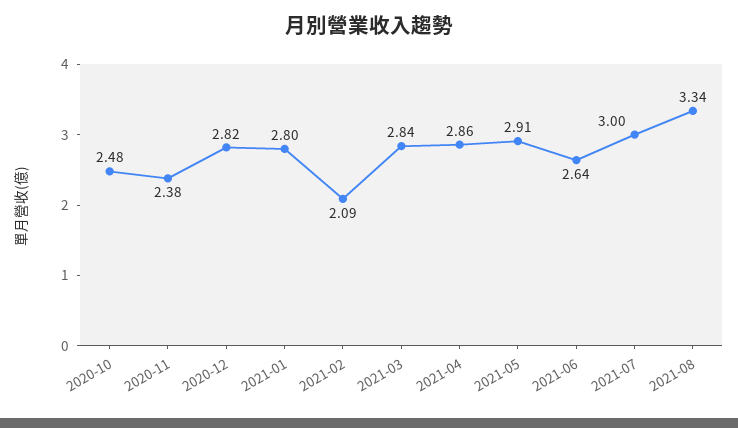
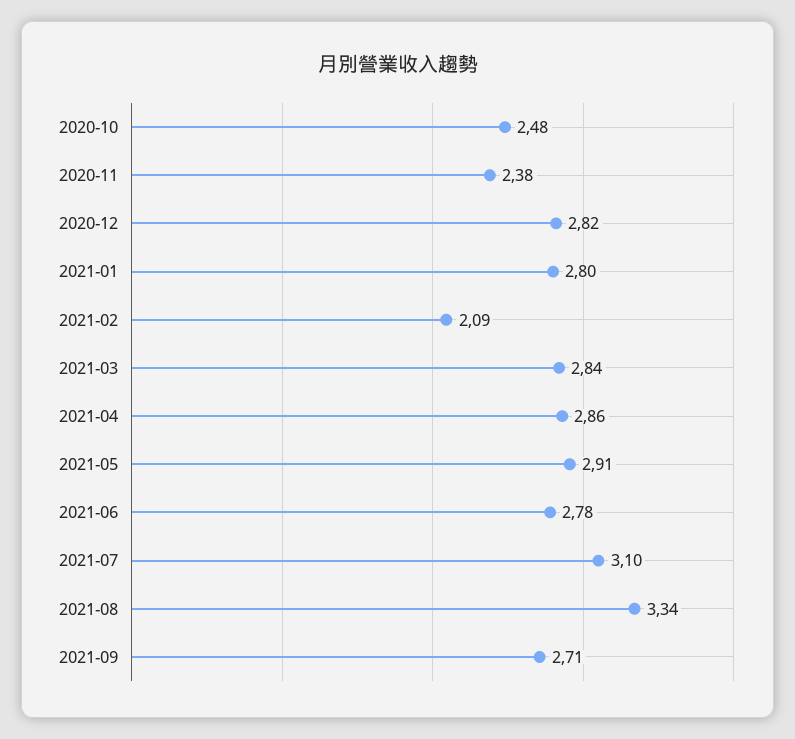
2021-06: 2.64 -> 2.78
2021-07: 3 -> 3.1
2021-09: none -> 2.71

